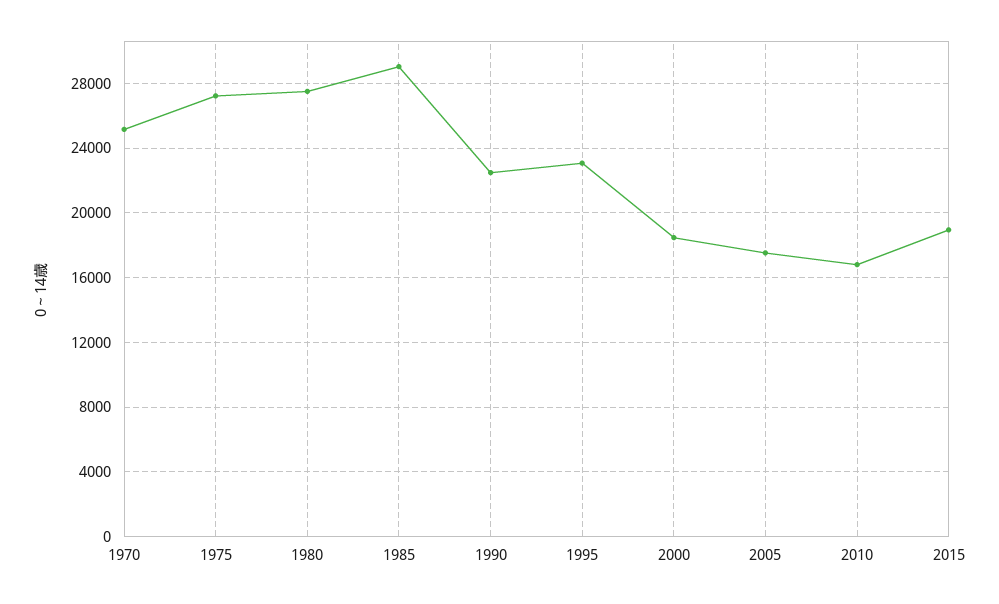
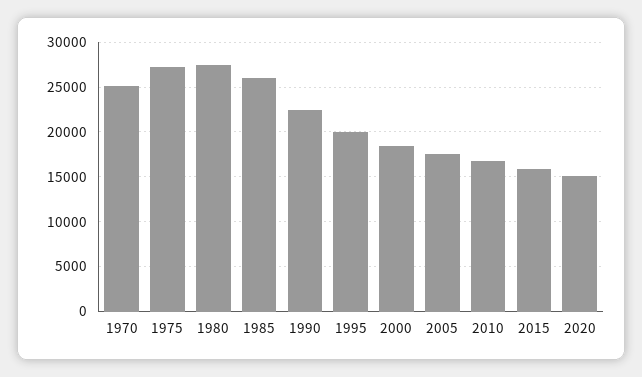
1985: 29000 -> 26000
1995: 23000 -> 20000
2015: 19000 -> 16000
2020: none -> 15000

